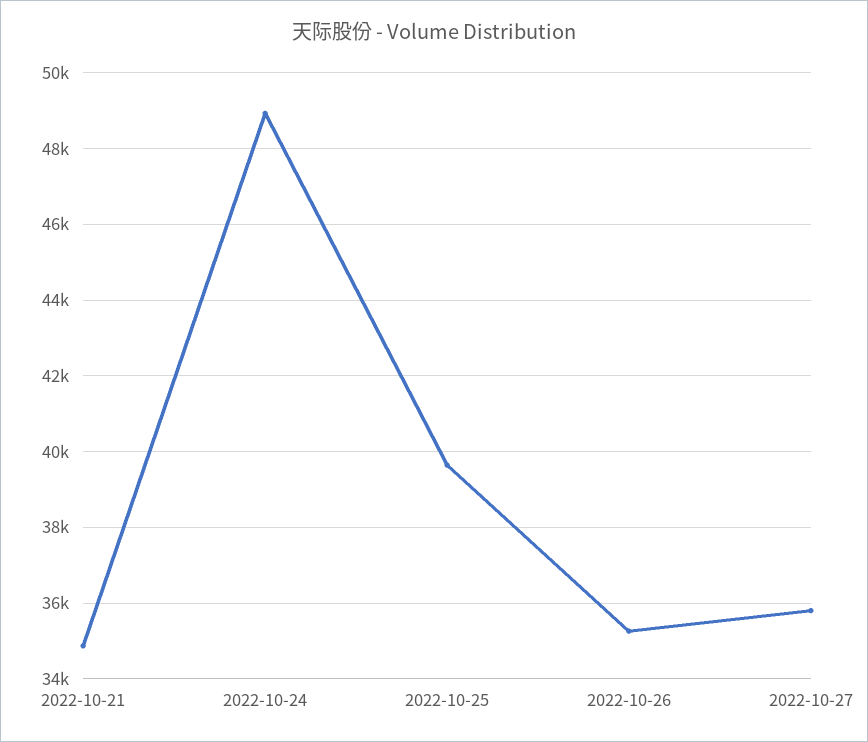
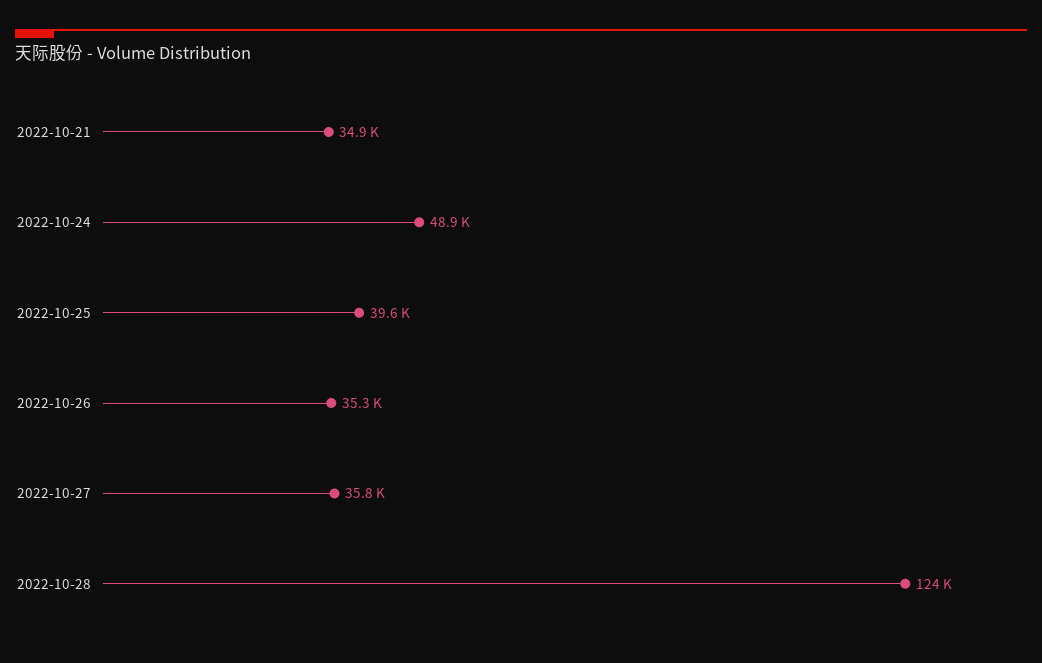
2022-10-28: none -> 124000

